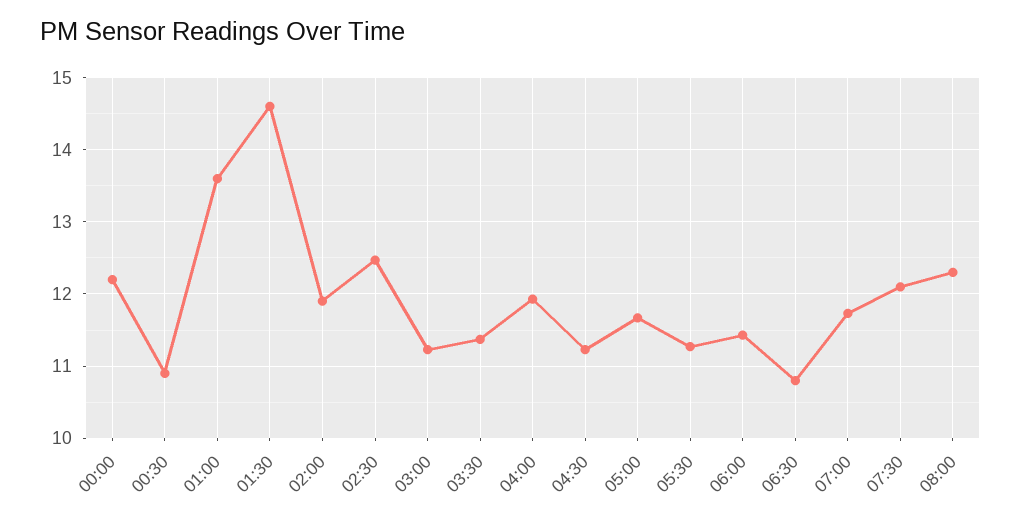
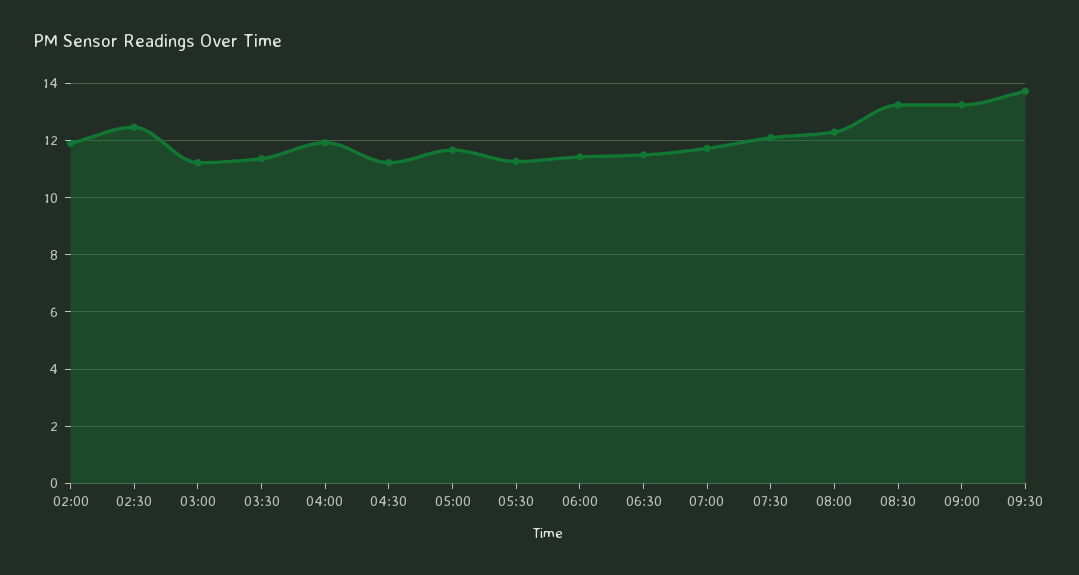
00:00: 12.2 -> none
00:30: 10.9 -> none
01:00: 13.6 -> none
01:30: 14.6 -> none
06:30: 10.8 -> 11.5
08:30: none -> 13.25
09:00: none -> 13.25
09:30: none -> 13.75

